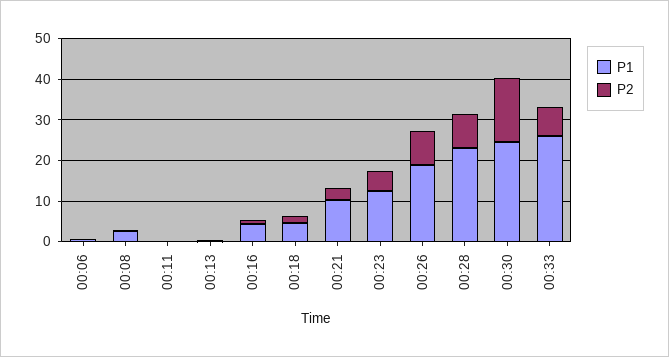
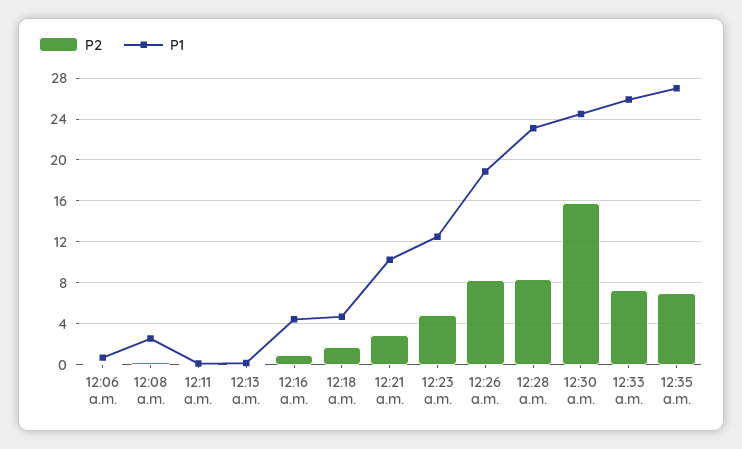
P2, 12:35 a.m.: none -> 7
P1, 12:35 a.m.: none -> 27

